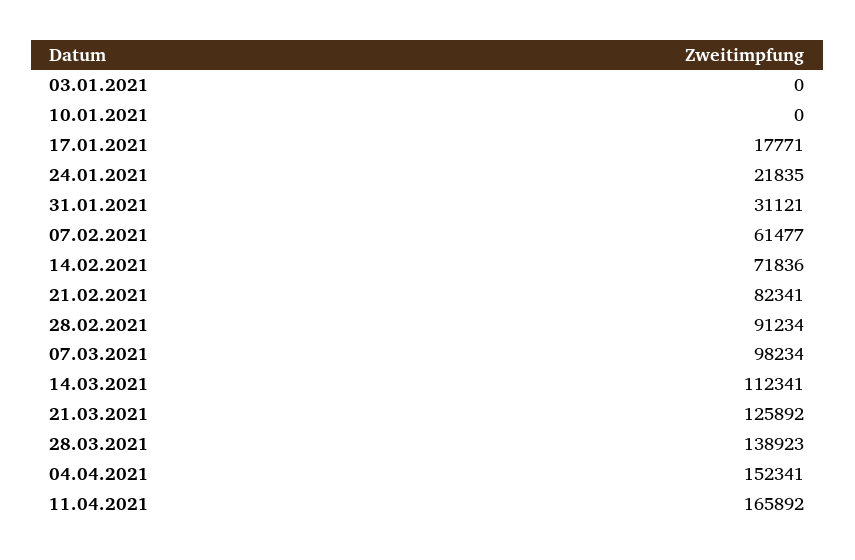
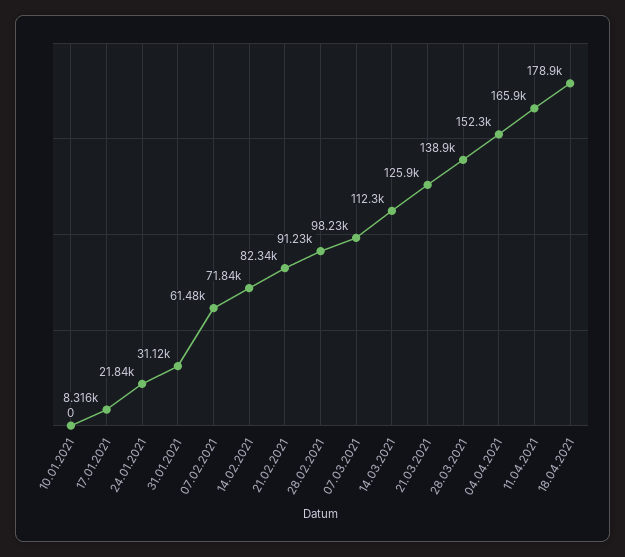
03.01.2021: 0 -> none
17.01.2021: 17771 -> 8316
18.04.2021: none -> 178900

